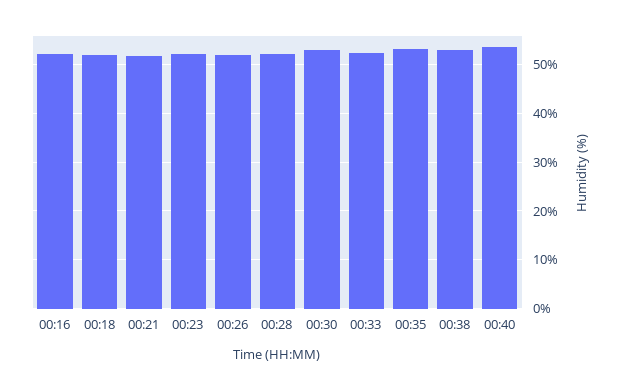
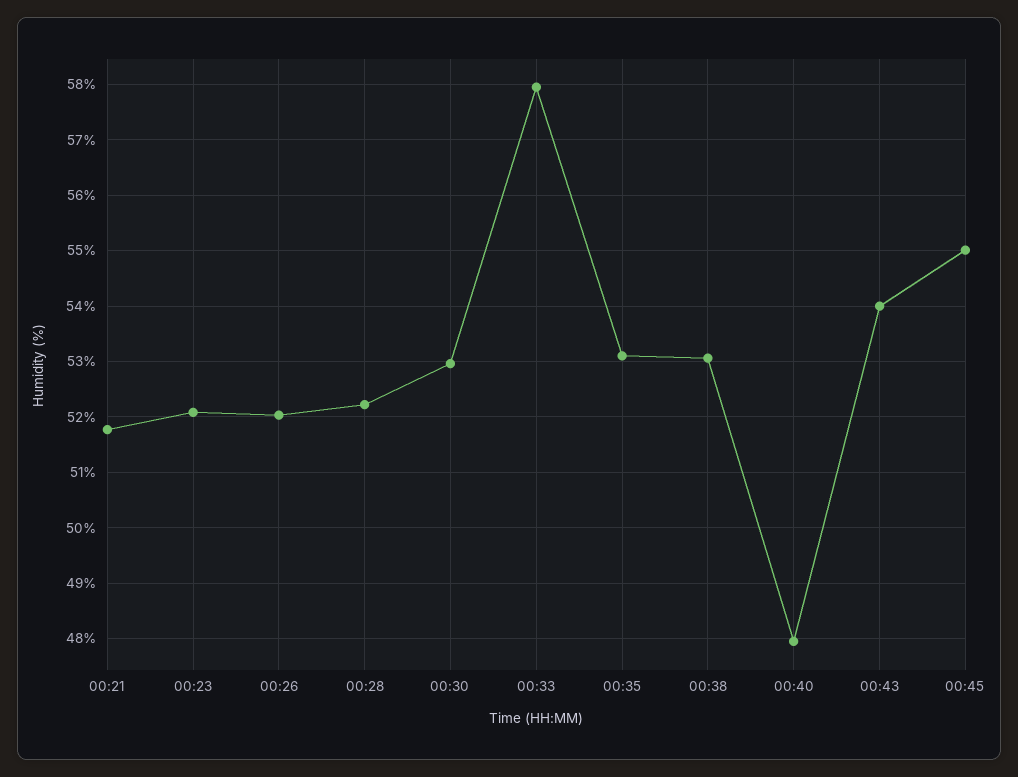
00:16: 52 -> none
00:18: 52 -> none
00:33: 52 -> 58
00:40: 54 -> 48
00:43: none -> 54
00:45: none -> 55

